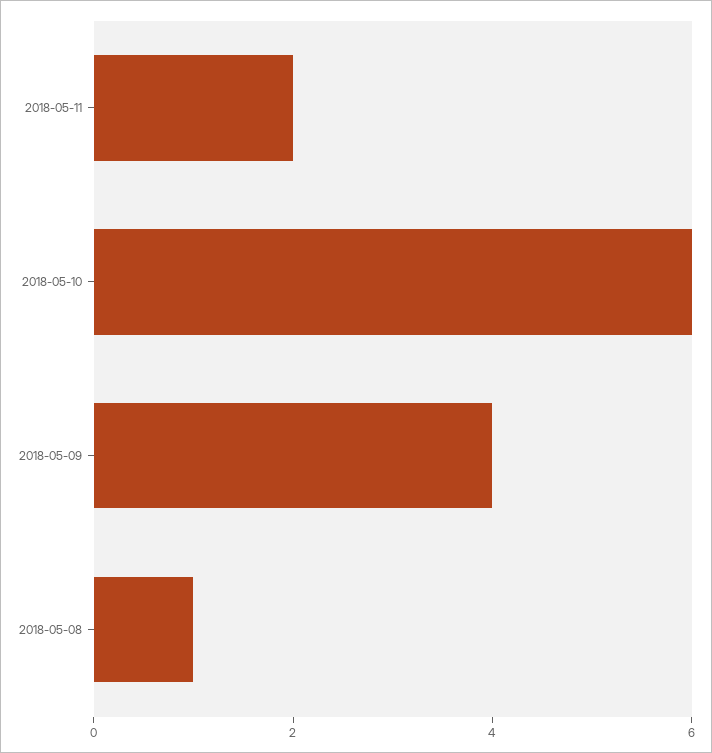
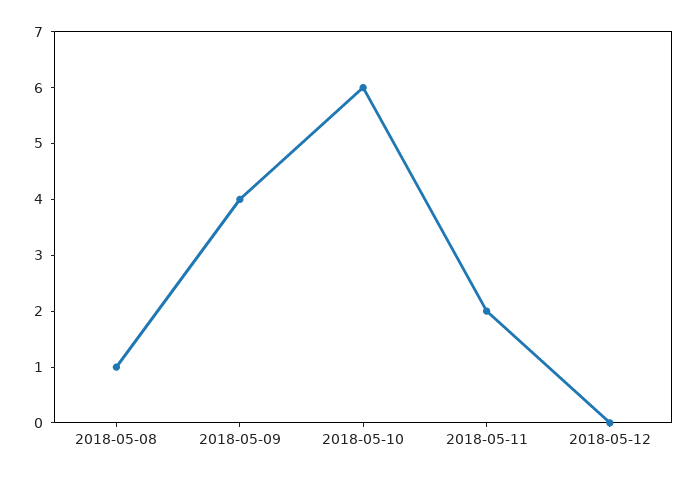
2018-05-12: none -> 0

